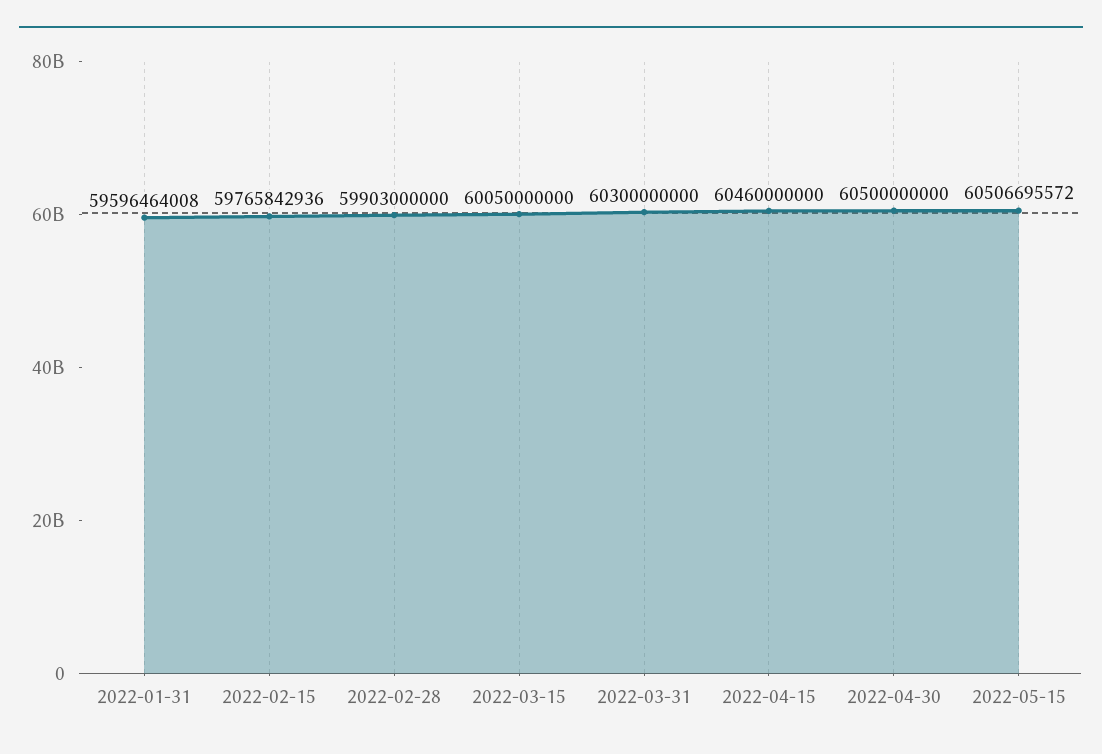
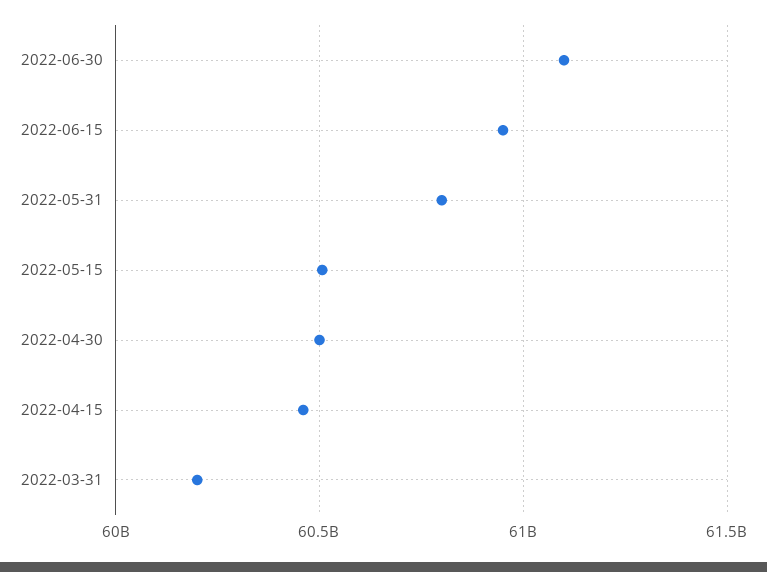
2022-01-31: 59596464008 -> none
2022-02-15: 59765842936 -> none
2022-02-28: 59903000000 -> none
2022-03-15: 60050000000 -> none
2022-03-31: 60300000000 -> 60200000000
2022-06-30: none -> 61100000000
2022-06-15: none -> 60950000000
2022-05-31: none -> 60800000000

